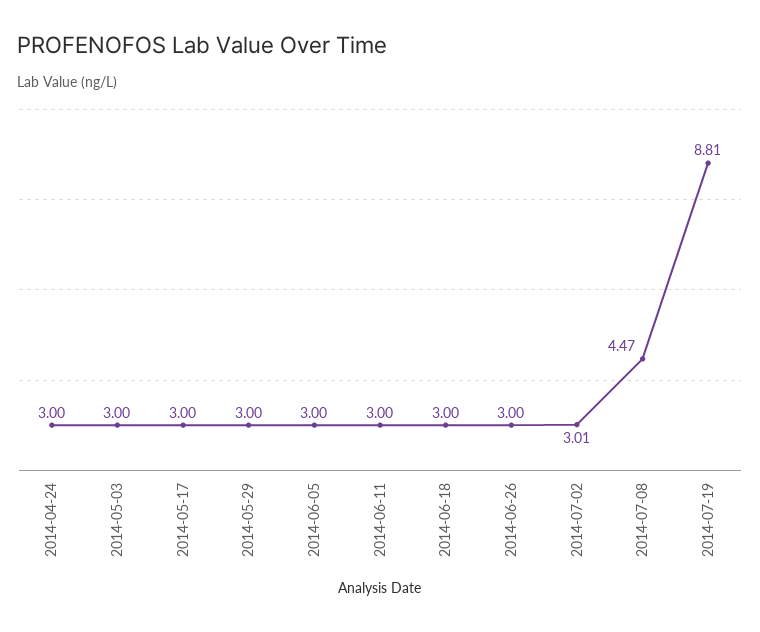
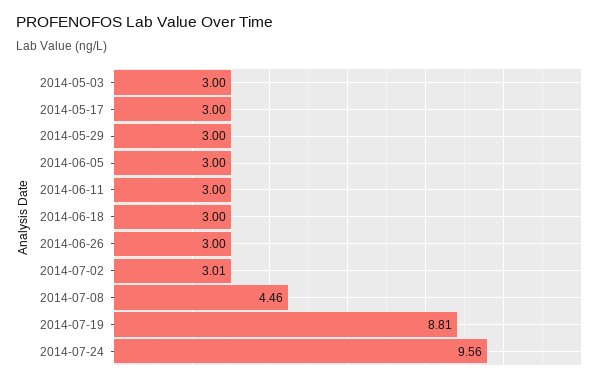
2014-04-24: 3 -> none
2014-07-08: 4.47 -> 4.46
2014-07-24: none -> 9.56

